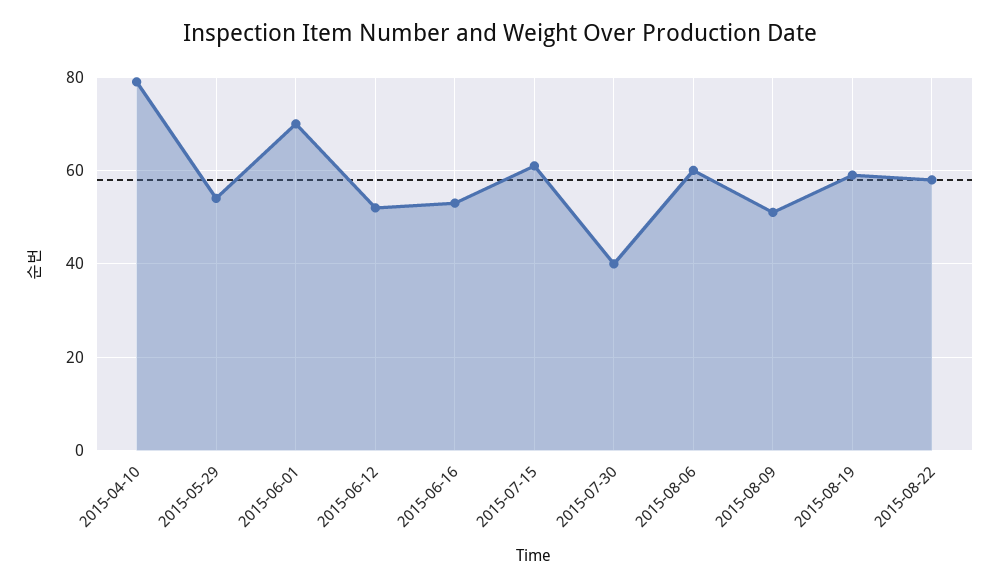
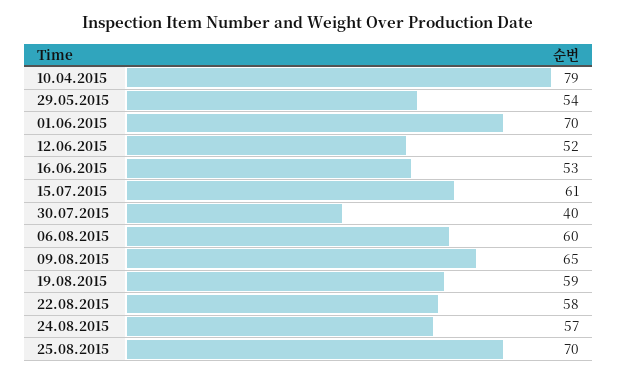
2015-08-09: 50 -> 65
24.08.2015: none -> 57
25.08.2015: none -> 70

